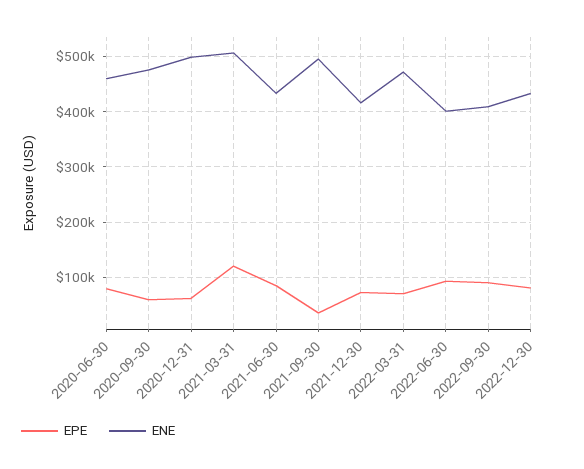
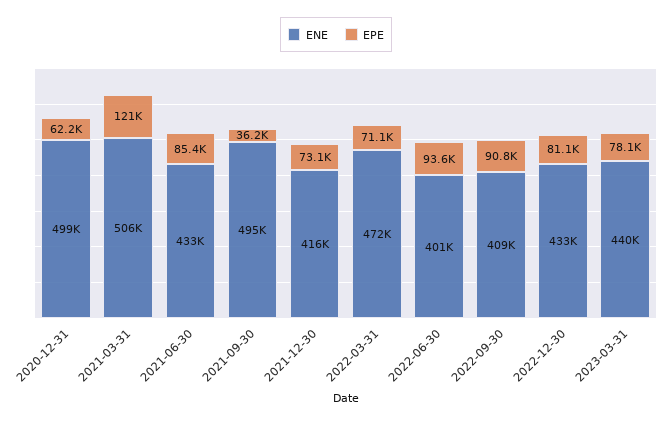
EPE, 2020-06-30: 80000 -> none
ENE, 2020-06-30: 460000 -> none
EPE, 2020-09-30: 60000 -> none
ENE, 2020-09-30: 480000 -> none
ENE, 2023-03-31: none -> 440000
EPE, 2023-03-31: none -> 78100

